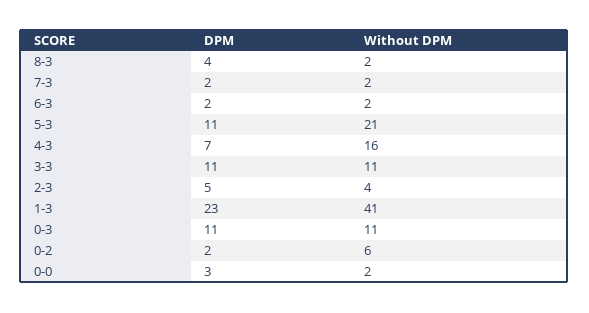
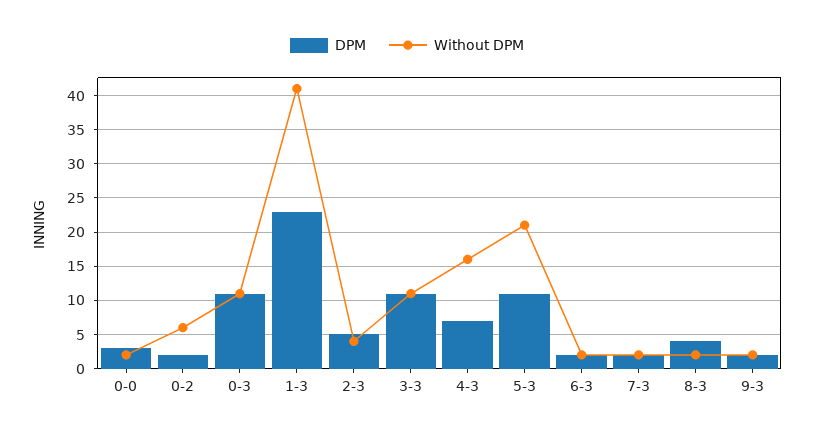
DPM, 9-3: none -> 2
Without DPM, 9-3: none -> 2

